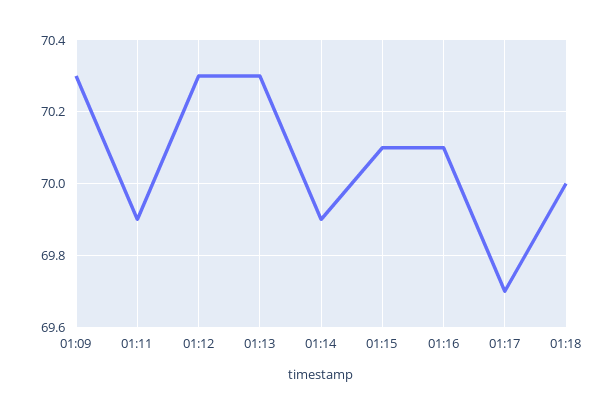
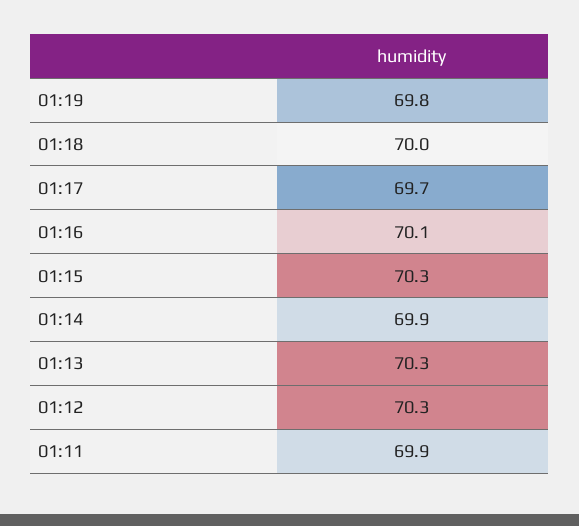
01:09: 70.3 -> none
01:15: 70.1 -> 70.3
01:19: none -> 69.8

